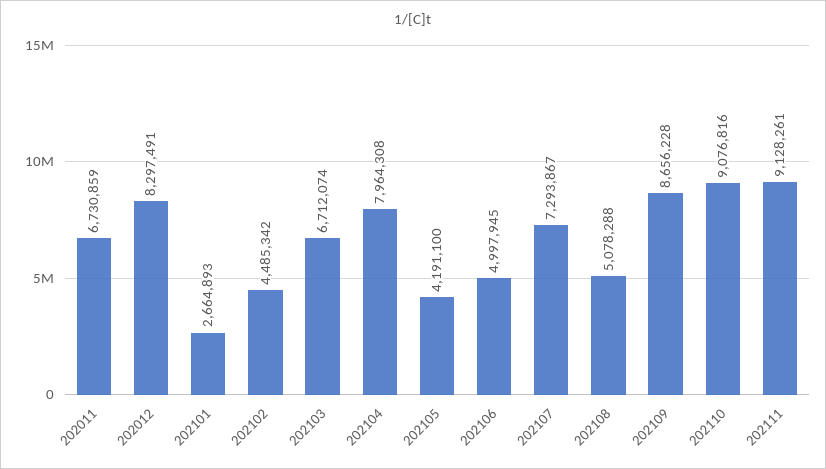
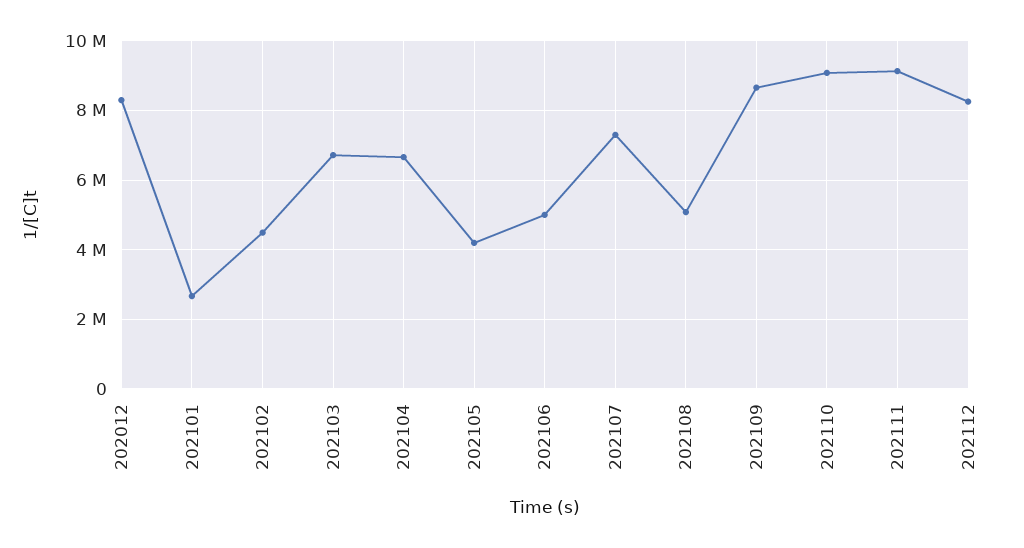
202011: 6730859 -> none
202104: 7964308 -> 6600000
202112: none -> 8200000

